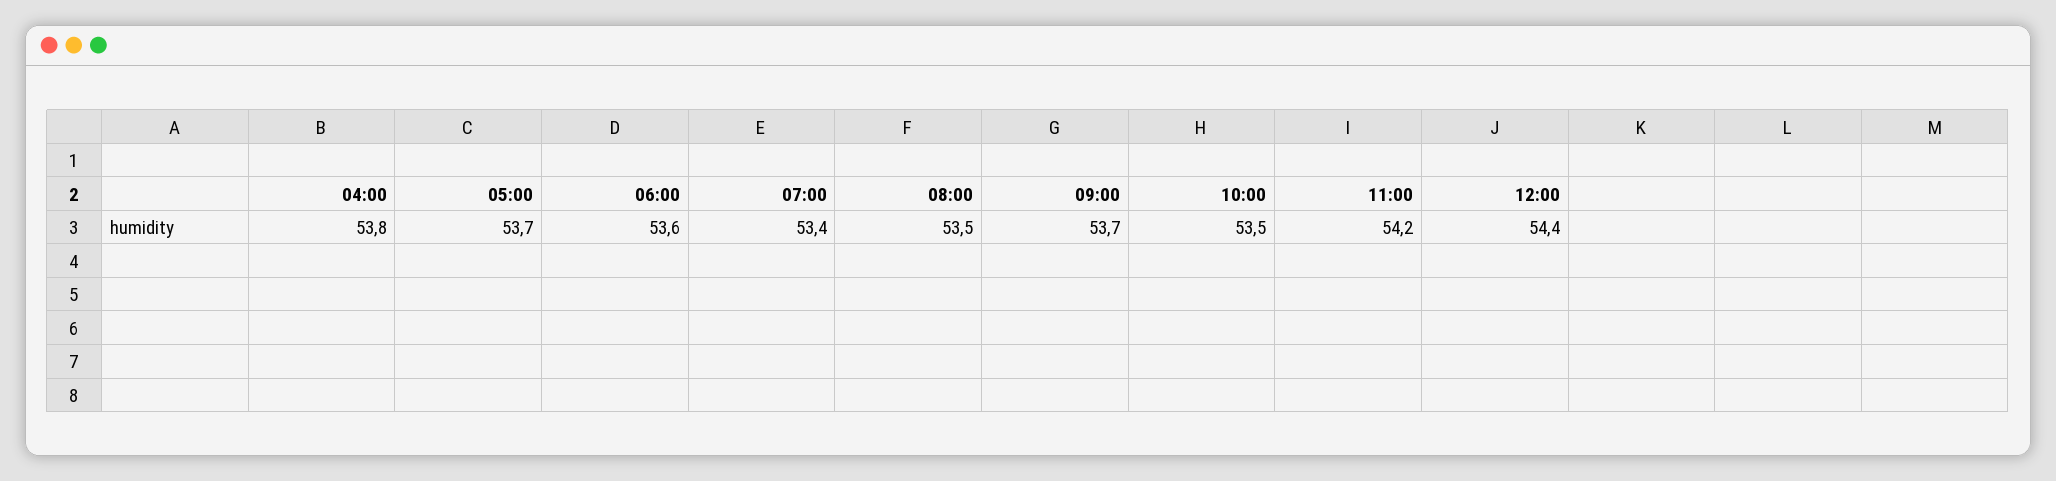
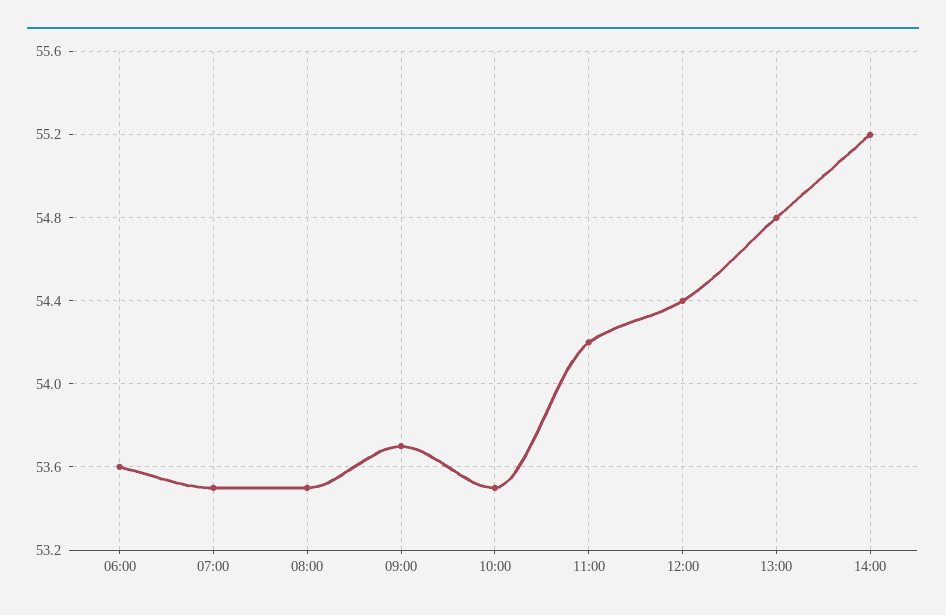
04:00: 53.8 -> none
05:00: 53.7 -> none
07:00: 53.4 -> 53.5
13:00: none -> 54.8
14:00: none -> 55.2

